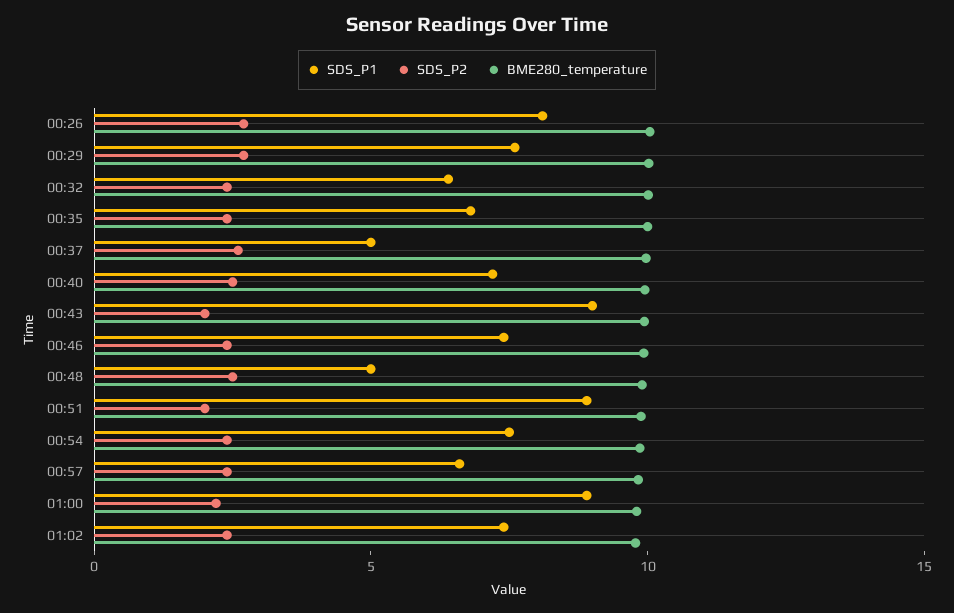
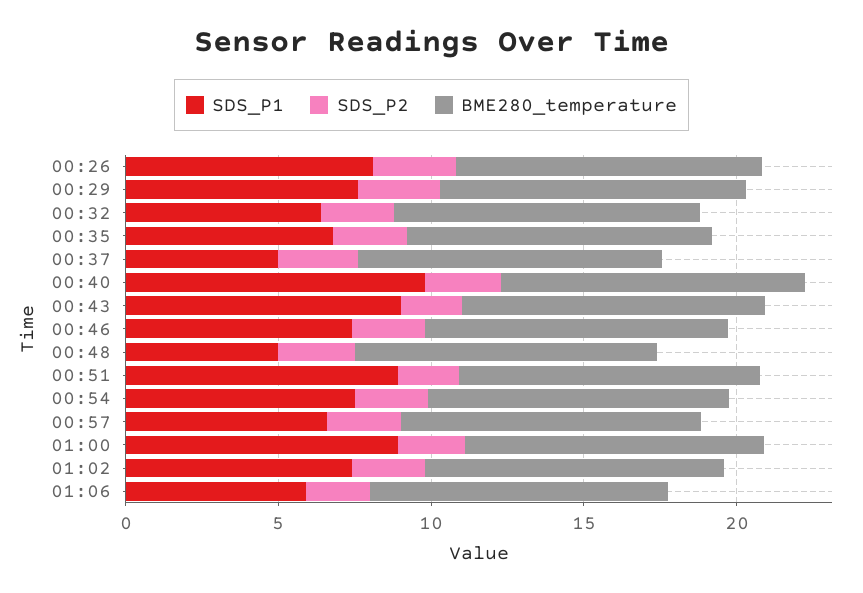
SDS_P1, 00:40: 7 -> 10
SDS_P1, 01:06: none -> 6
SDS_P2, 01:06: none -> 2
BME280_temperature, 01:06: none -> 10

